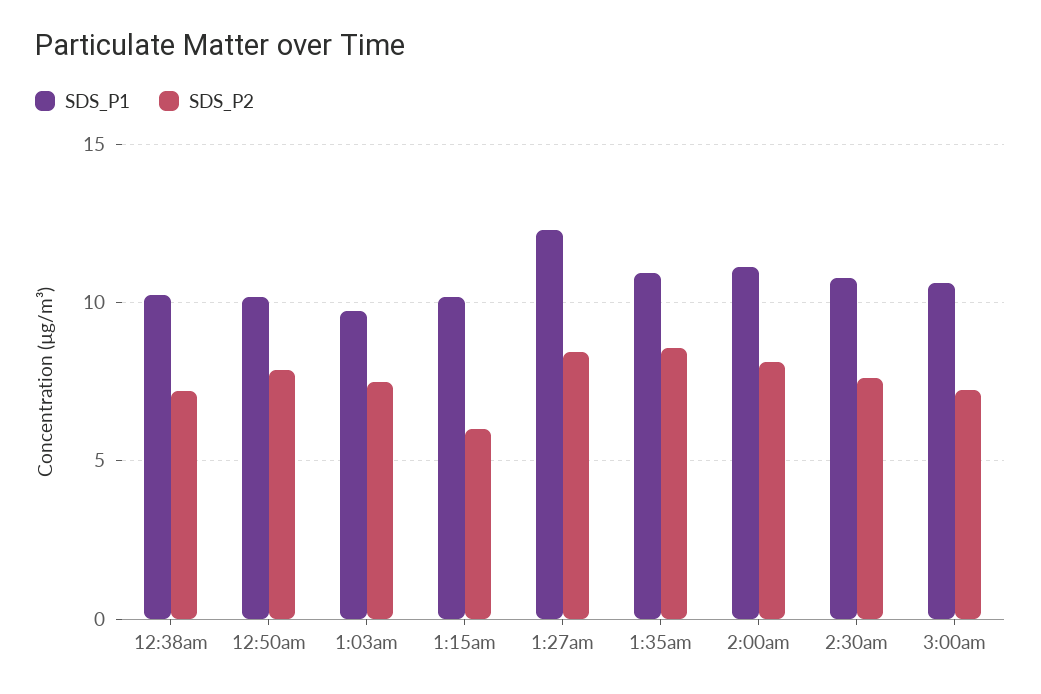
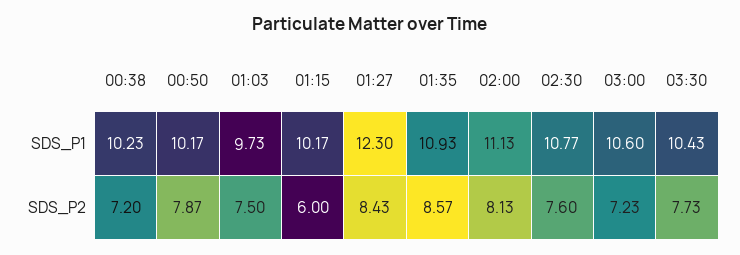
SDS_P1, 03:30: none -> 10.43
SDS_P2, 03:30: none -> 7.73

